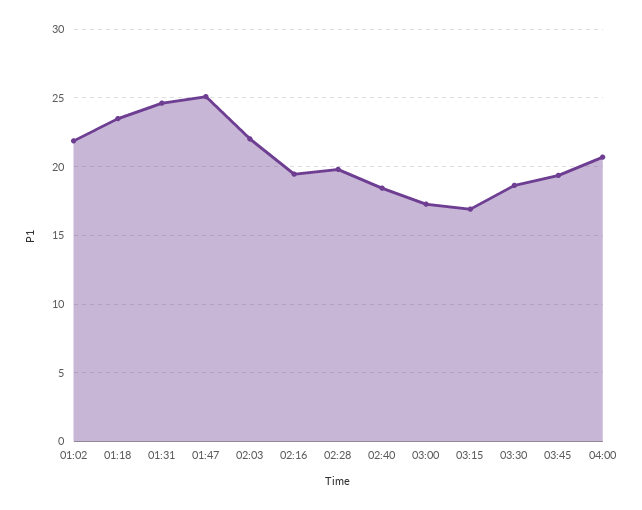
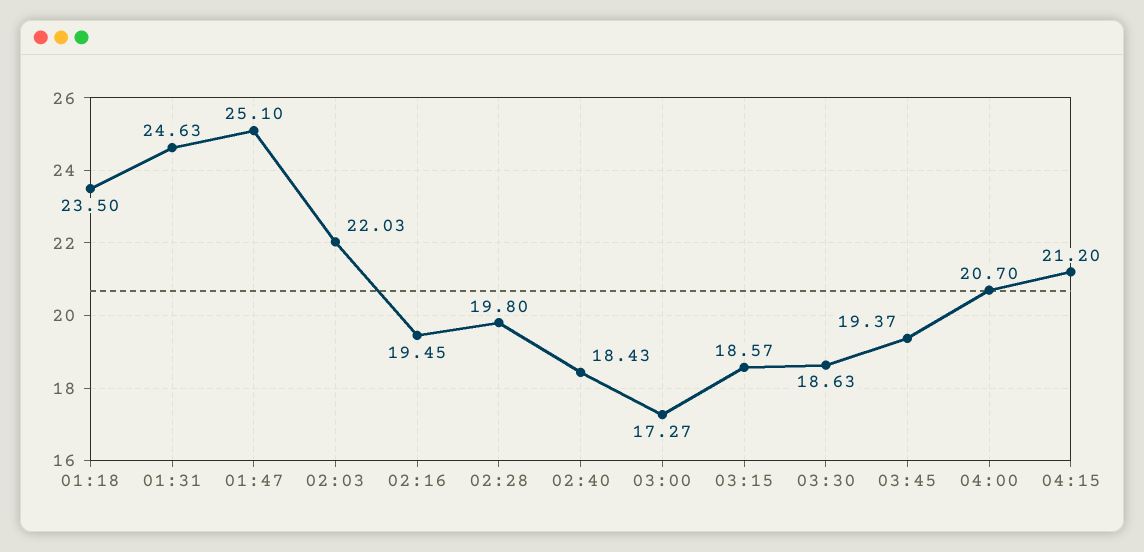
01:02: 22 -> none
03:15: 17 -> 18.57
04:15: none -> 21.2

